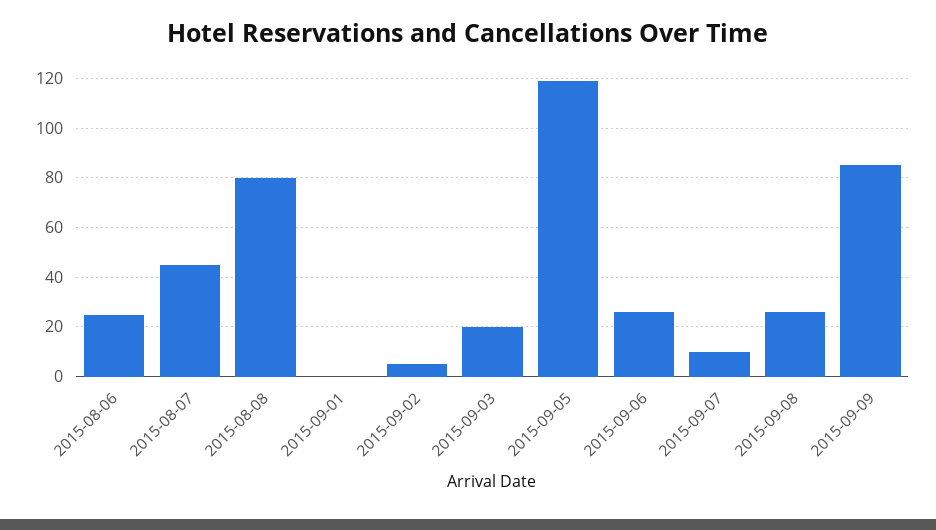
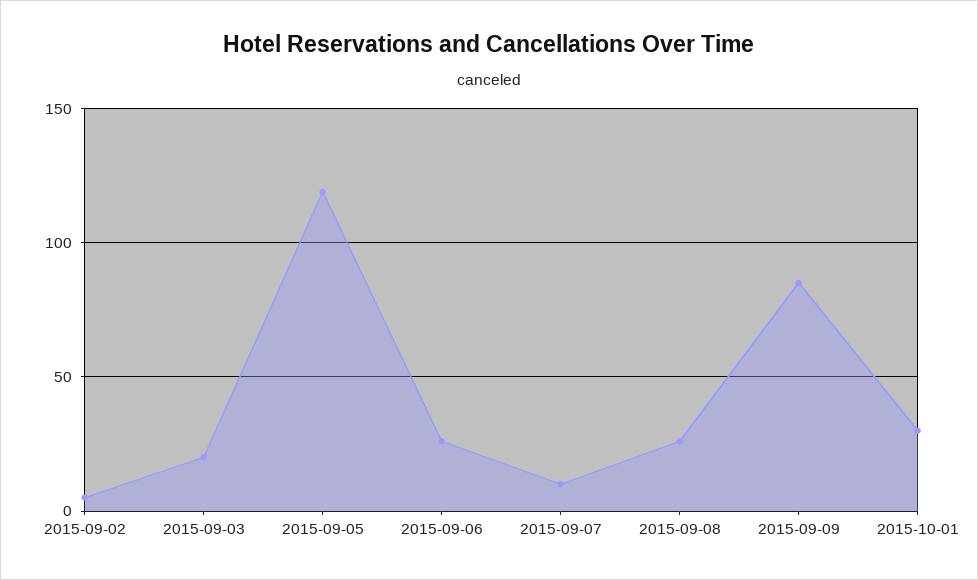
2015-08-06: 25 -> none
2015-08-07: 45 -> none
2015-08-08: 80 -> none
2015-09-01: 0 -> none
2015-10-01: none -> 30

